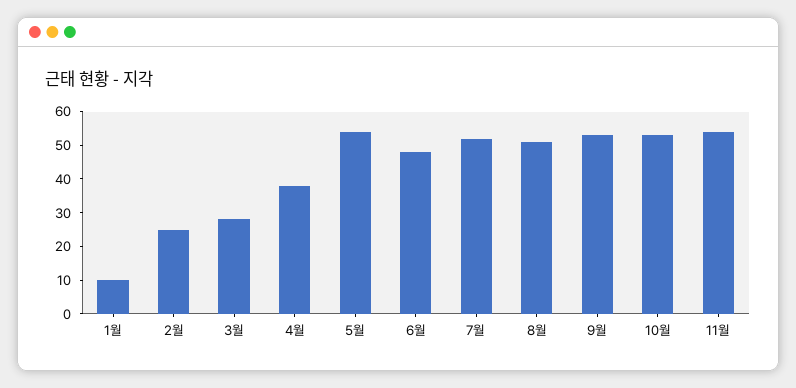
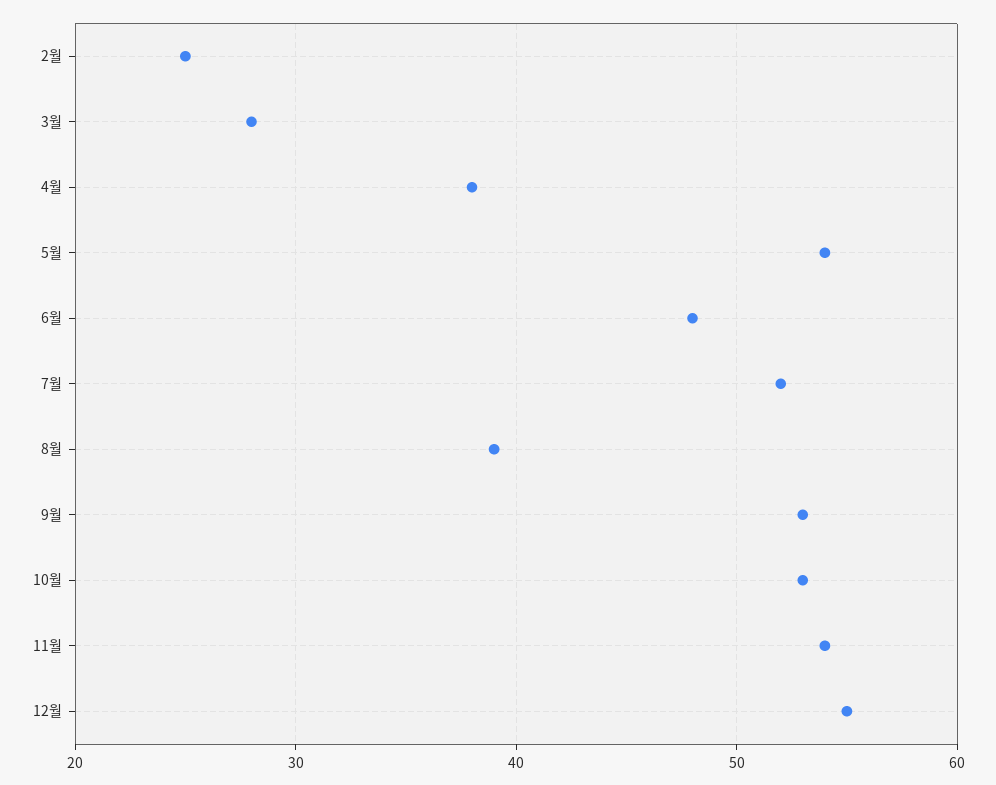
1월: 10 -> none
8월: 50 -> 39
12월: none -> 55

